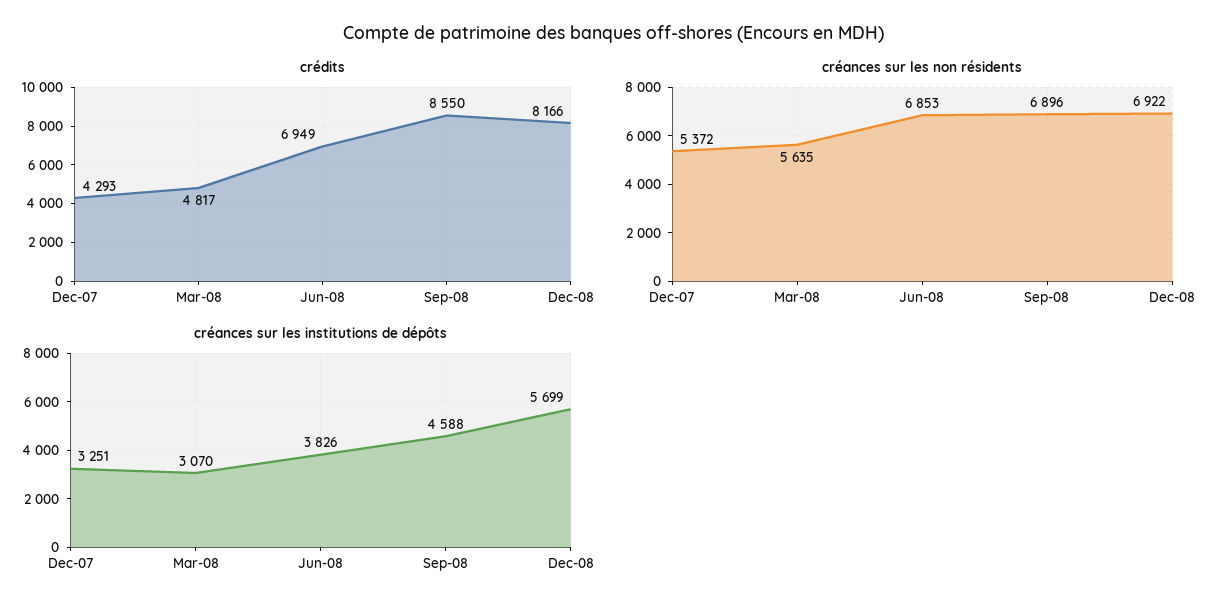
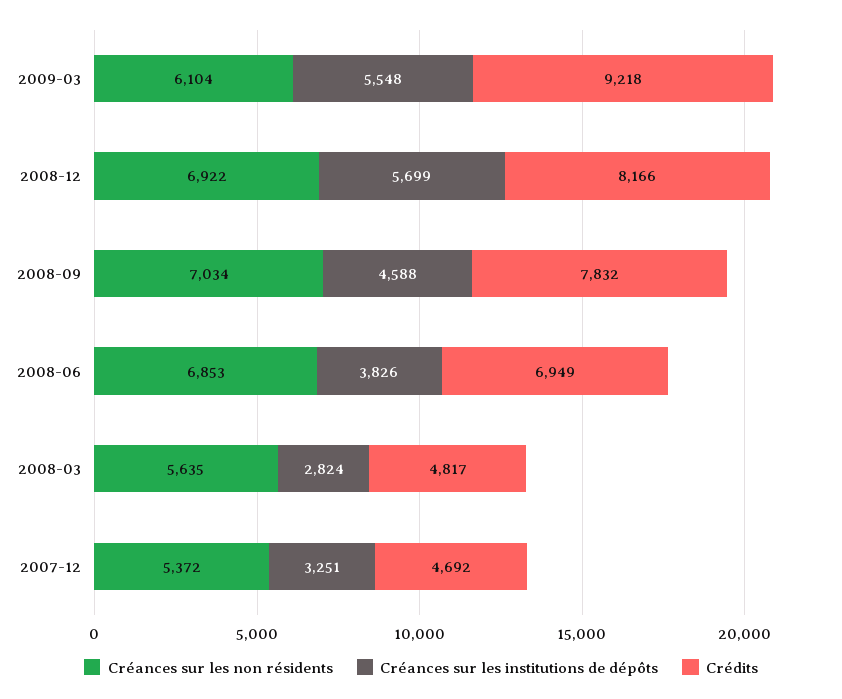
crédits, Dec-07: 4293 -> 4692
crédits, Sep-08: 8550 -> 7832
créances sur les non résidents, Sep-08: 6896 -> 7034
créances sur les institutions de dépôts, Mar-08: 3070 -> 2824
créances sur les non résidents, 2009-03: none -> 6104
créances sur les institutions de dépôts, 2009-03: none -> 5548
crédits, 2009-03: none -> 9218

